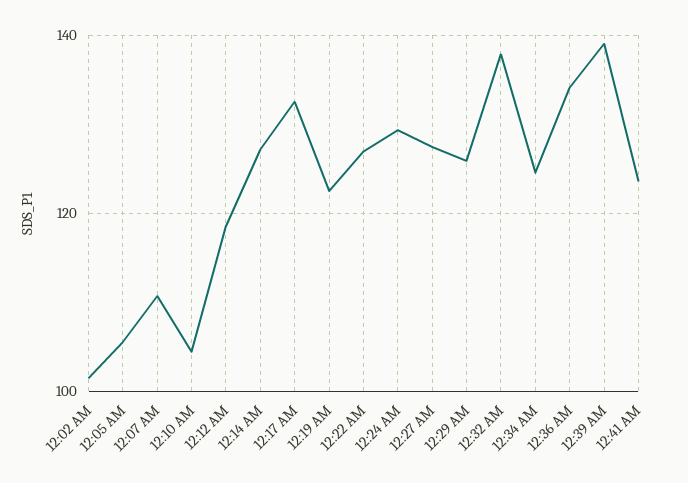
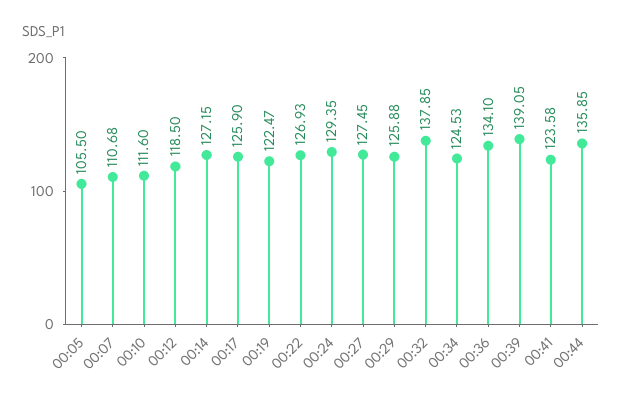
12:02 AM: 102 -> none
12:10 AM: 104 -> 111.6
12:17 AM: 132 -> 125.9
00:44: none -> 135.85

